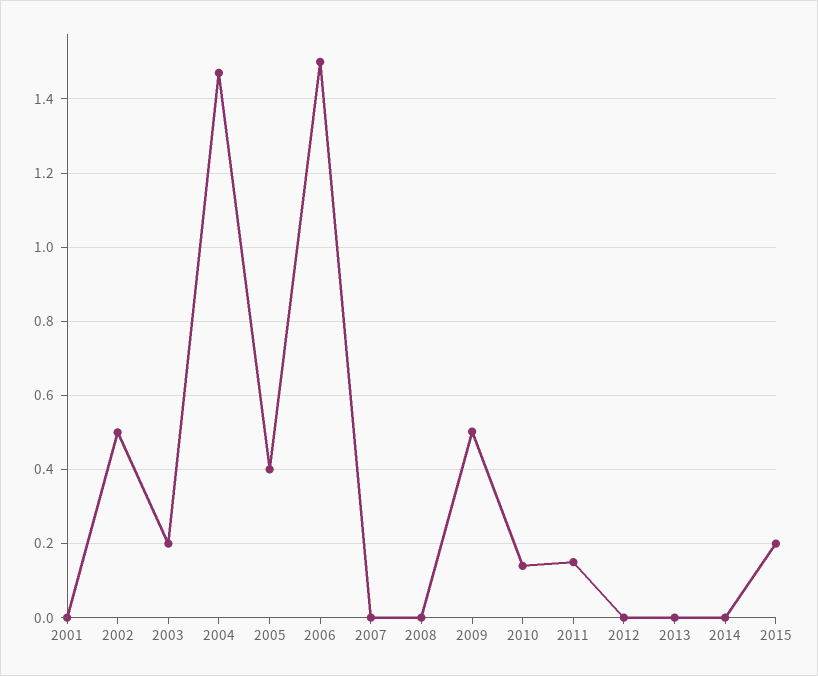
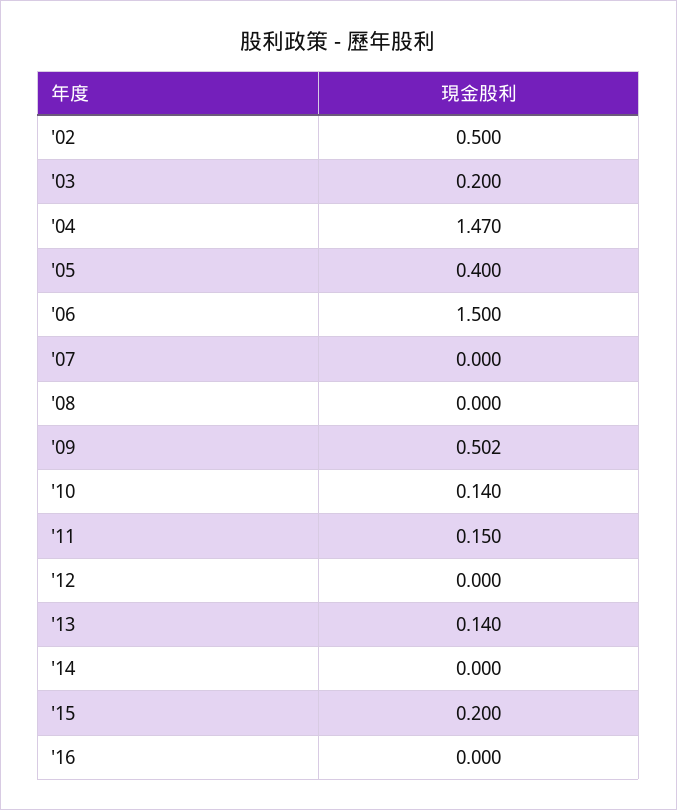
2001: 0 -> none
2013: 0 -> 0.14
'16: none -> 0

